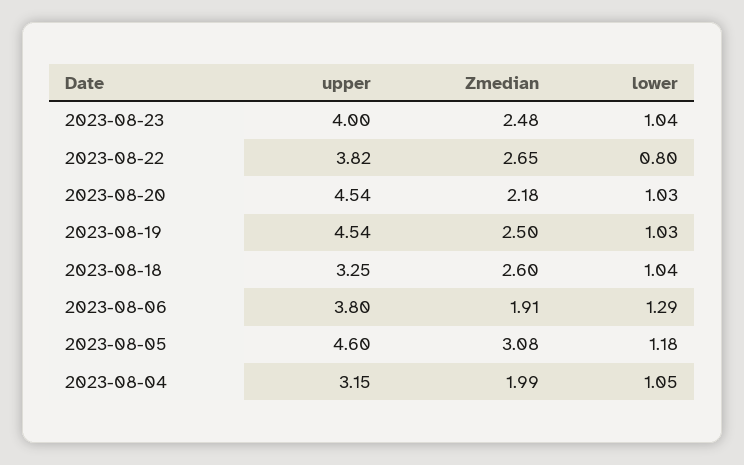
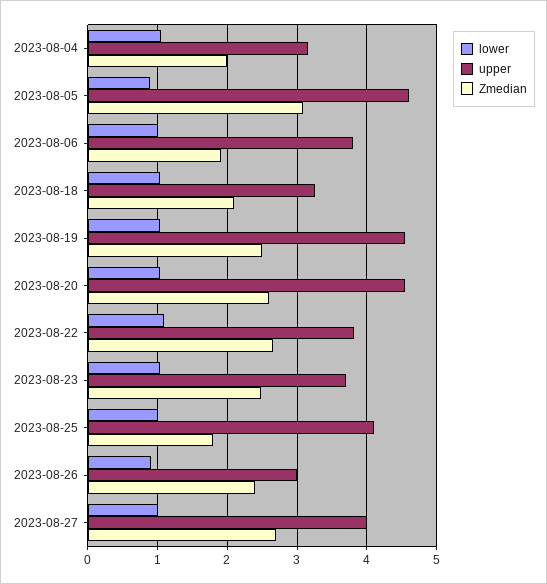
upper, 2023-08-23: 4 -> 3.7
lower, 2023-08-22: 0.8 -> 1.1
Zmedian, 2023-08-20: 2.18 -> 2.6
Zmedian, 2023-08-18: 2.6 -> 2.1
lower, 2023-08-06: 1.29 -> 1
lower, 2023-08-05: 1.18 -> 0.9
lower, 2023-08-25: none -> 1
upper, 2023-08-25: none -> 4.1
Zmedian, 2023-08-25: none -> 1.8
lower, 2023-08-26: none -> 0.9
upper, 2023-08-26: none -> 3
Zmedian, 2023-08-26: none -> 2.4
lower, 2023-08-27: none -> 1
upper, 2023-08-27: none -> 4
Zmedian, 2023-08-27: none -> 2.7

